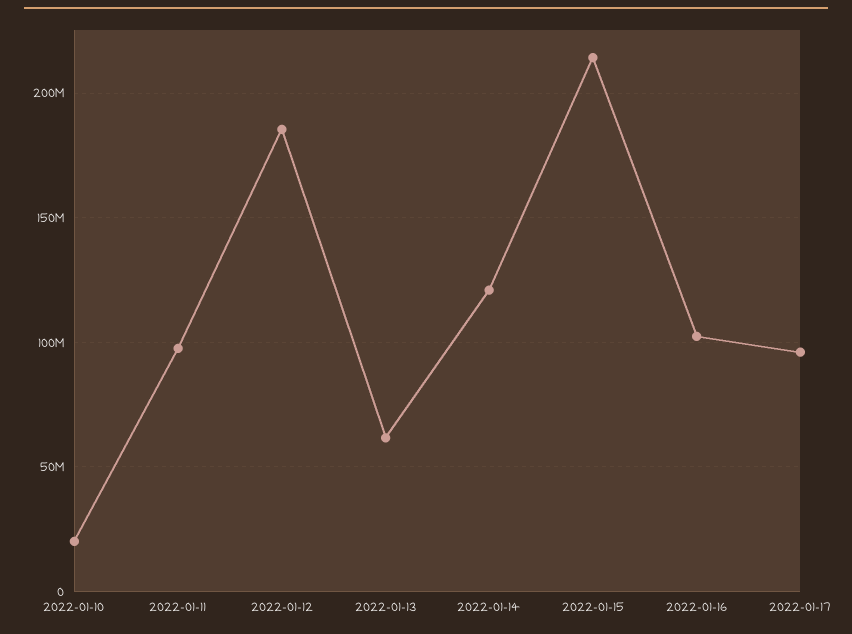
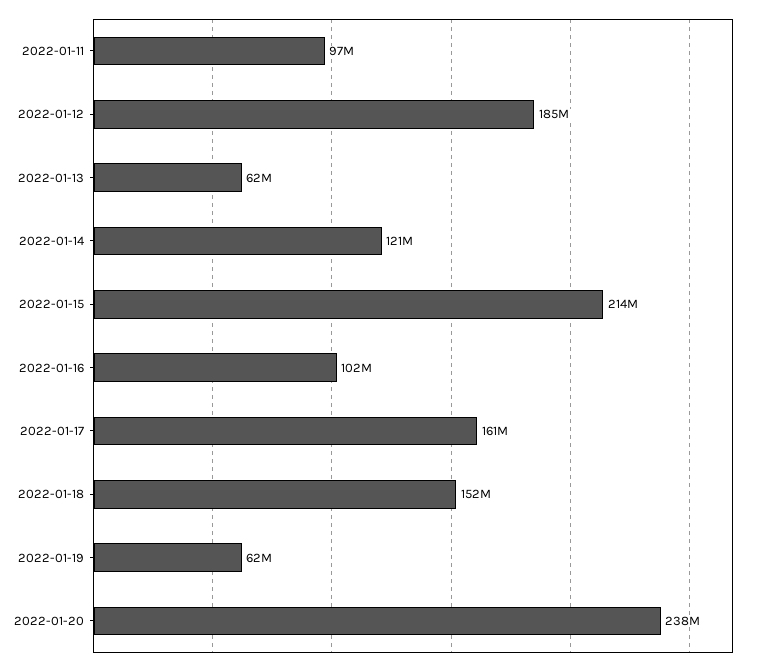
2022-01-10: 20000000 -> none
2022-01-17: 95000000 -> 161000000
2022-01-18: none -> 152000000
2022-01-19: none -> 62000000
2022-01-20: none -> 238000000

